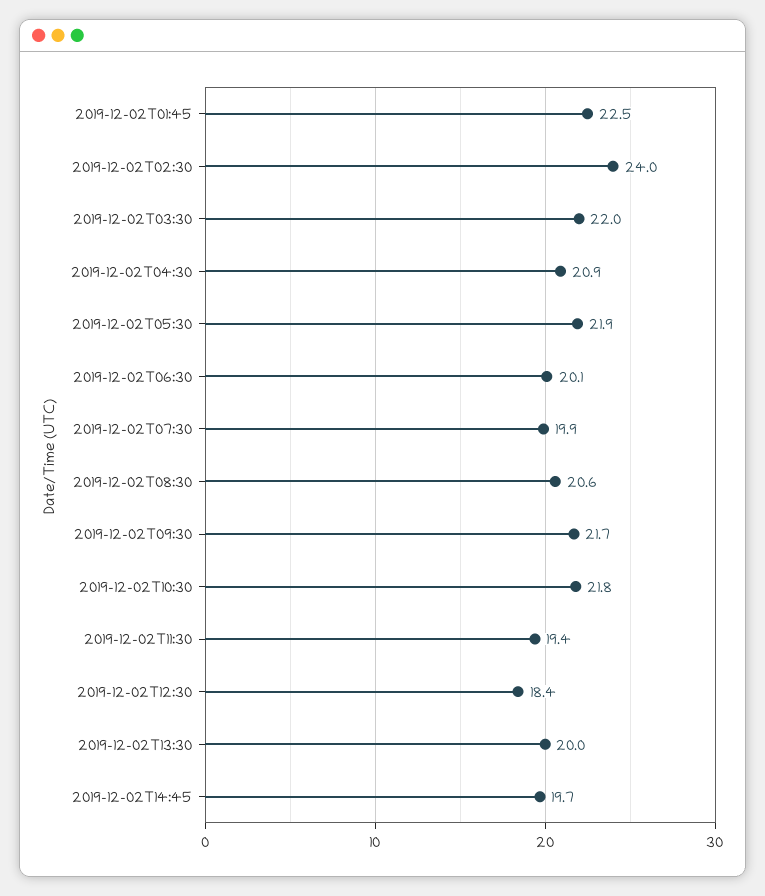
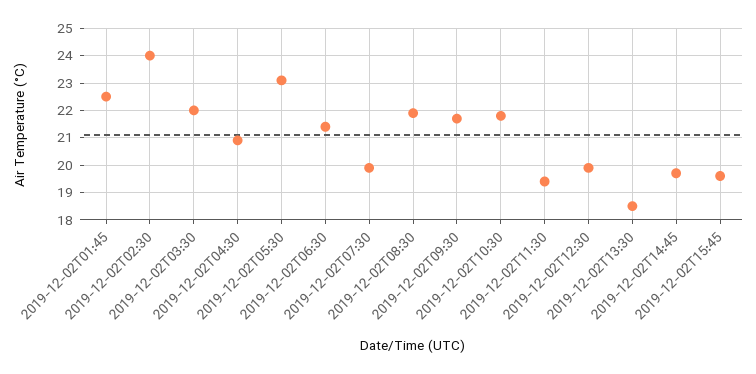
2019-12-02T05:30: 21.9 -> 23
2019-12-02T06:30: 20.1 -> 21.5
2019-12-02T08:30: 20.6 -> 22
2019-12-02T12:30: 18.4 -> 20
2019-12-02T13:30: 20 -> 18.5
2019-12-02T15:45: none -> 19.5

